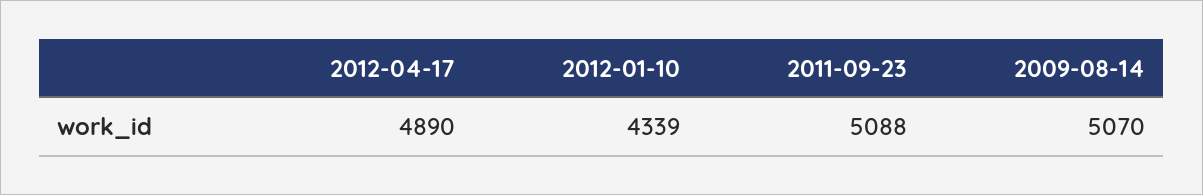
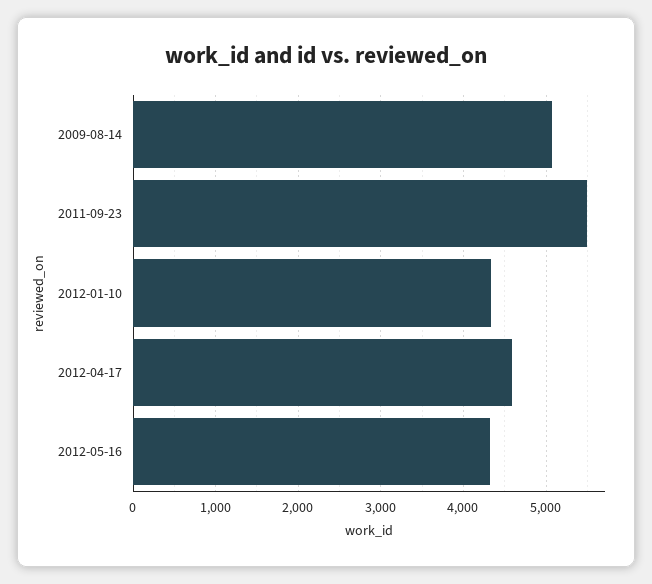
2012-04-17: 4890 -> 4600
2011-09-23: 5088 -> 5500
2012-05-16: none -> 4300

